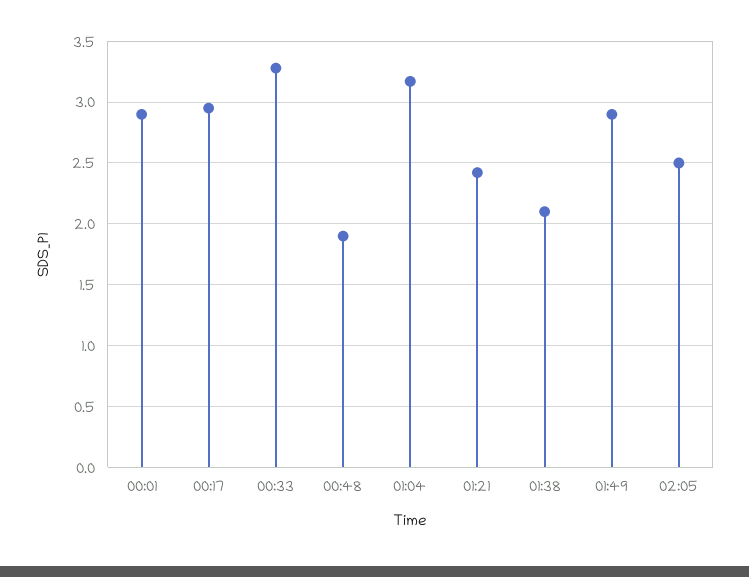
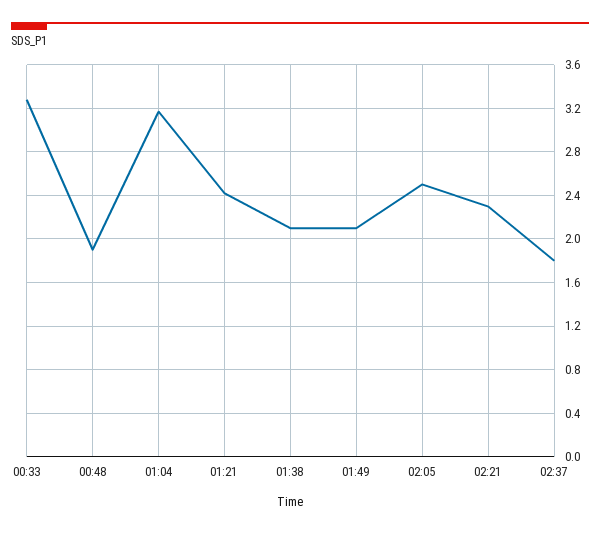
00:01: 2.9 -> none
00:17: 2.95 -> none
01:49: 2.9 -> 2.1
02:21: none -> 2.3
02:37: none -> 1.8

